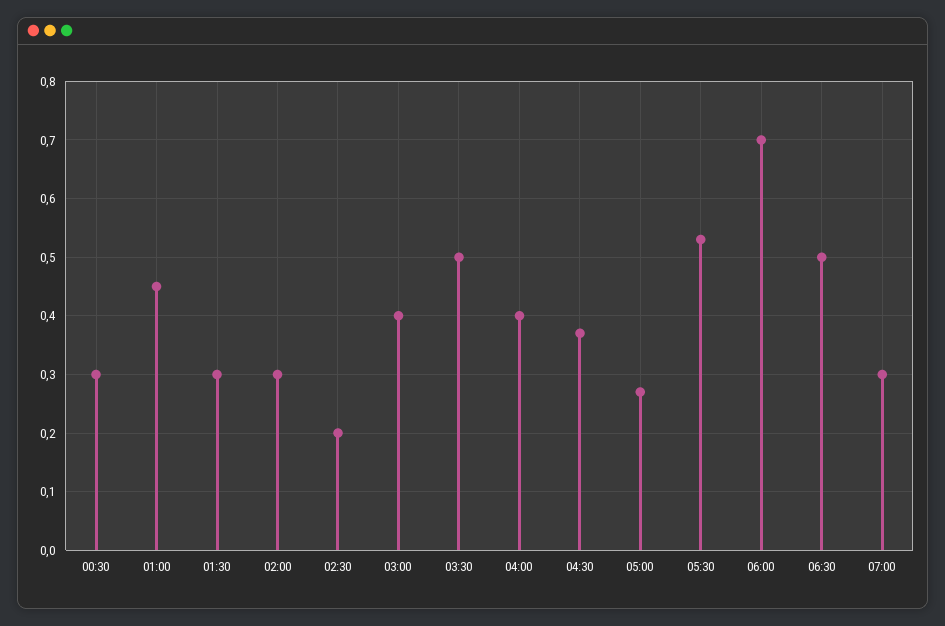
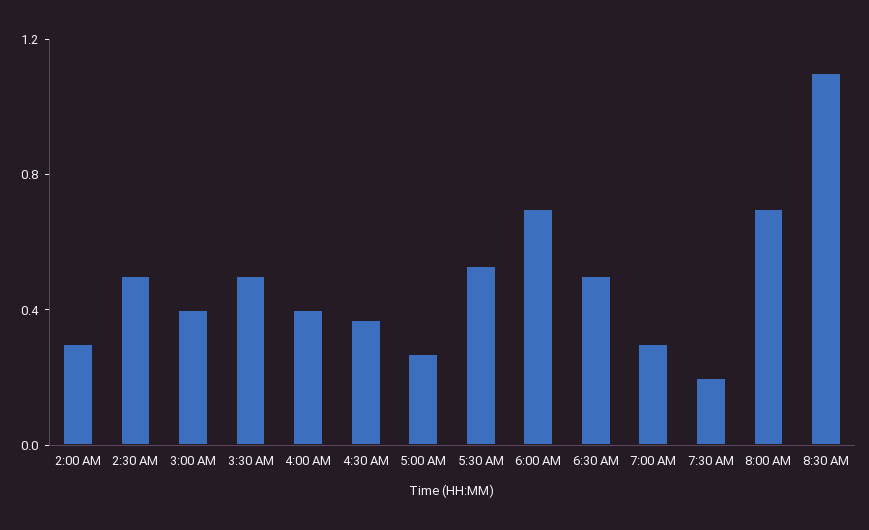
00:30: 0.3 -> none
01:00: 0.45 -> none
01:30: 0.3 -> none
02:30: 0.2 -> 0.5
7:30 AM: none -> 0.2
8:00 AM: none -> 0.7
8:30 AM: none -> 1.1

